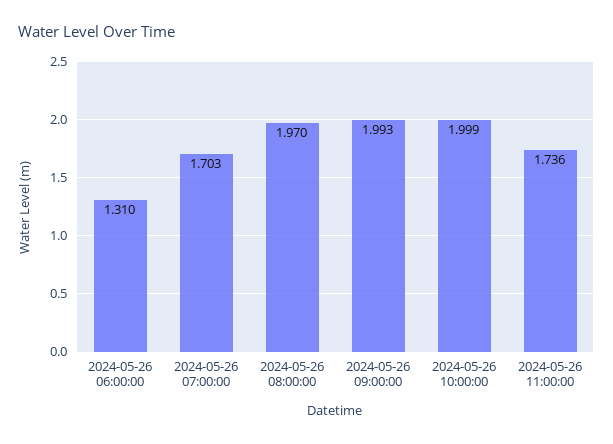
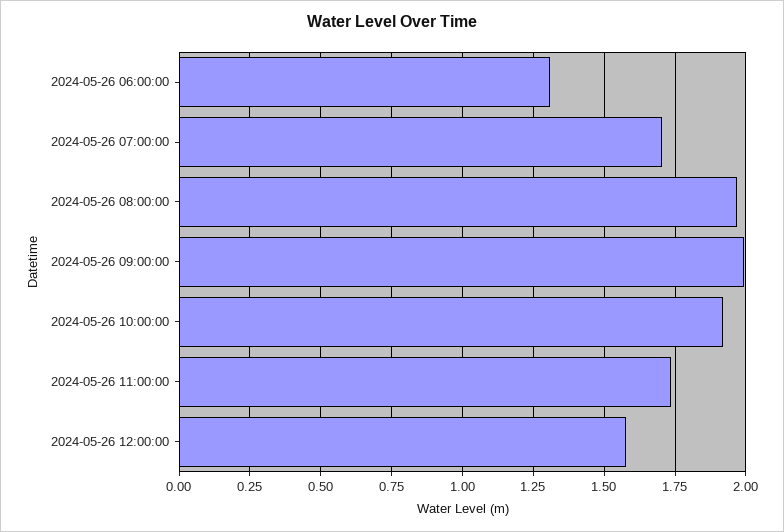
2024-05-26 10:00:00: 1.999 -> 1.925
2024-05-26 12:00:00: none -> 1.575

